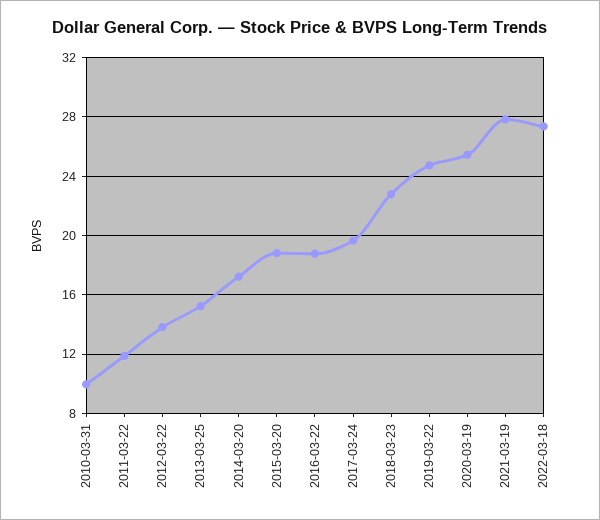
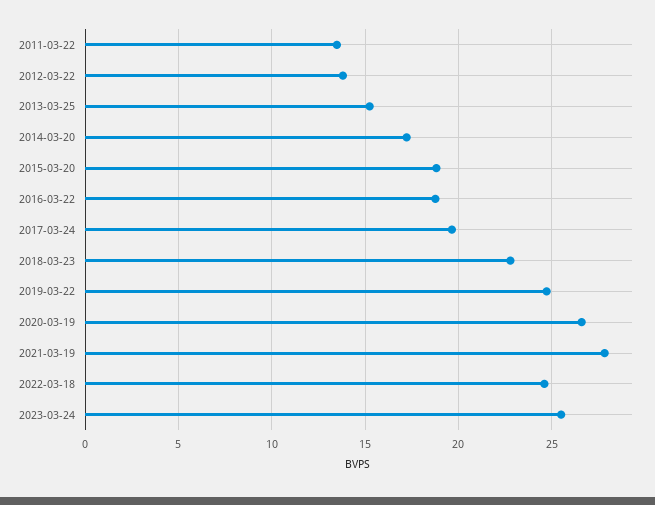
2010-03-31: 10 -> none
2011-03-22: 12 -> 13.5
2020-03-19: 25.5 -> 26.5
2022-03-18: 27.5 -> 24.5
2023-03-24: none -> 25.5

